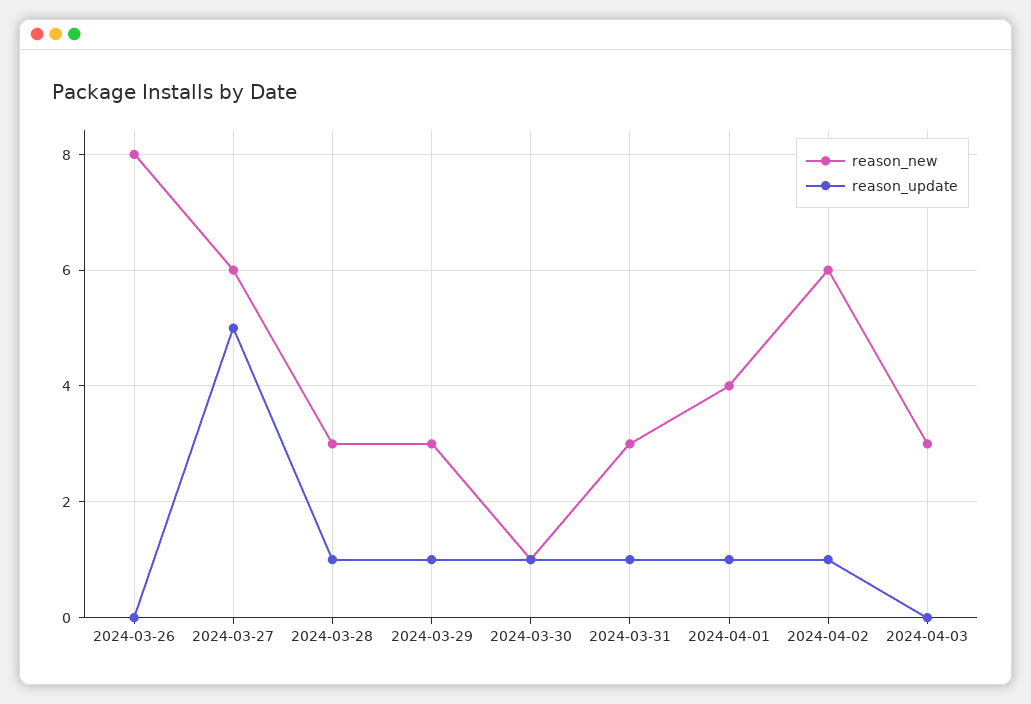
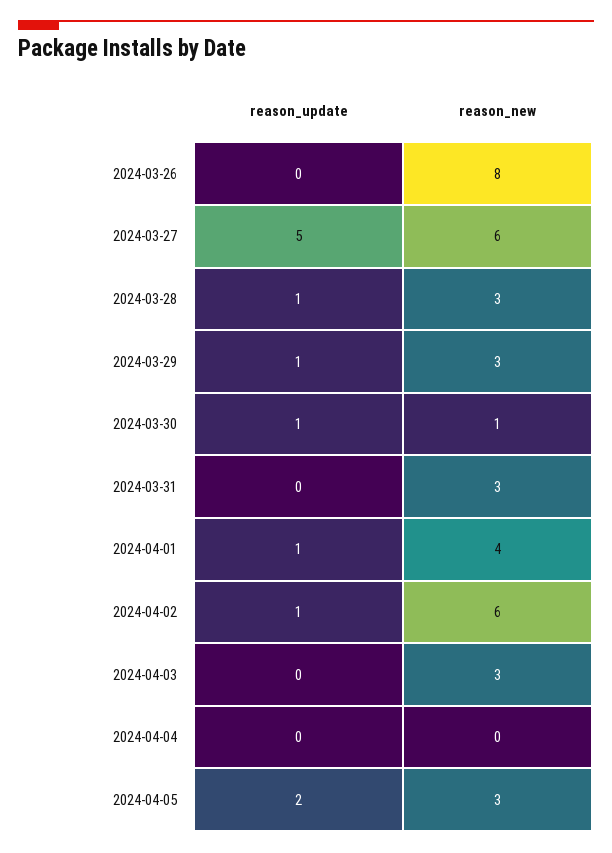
reason_update, 2024-03-31: 1 -> 0
reason_update, 2024-04-04: none -> 0
reason_new, 2024-04-04: none -> 0
reason_update, 2024-04-05: none -> 2
reason_new, 2024-04-05: none -> 3

